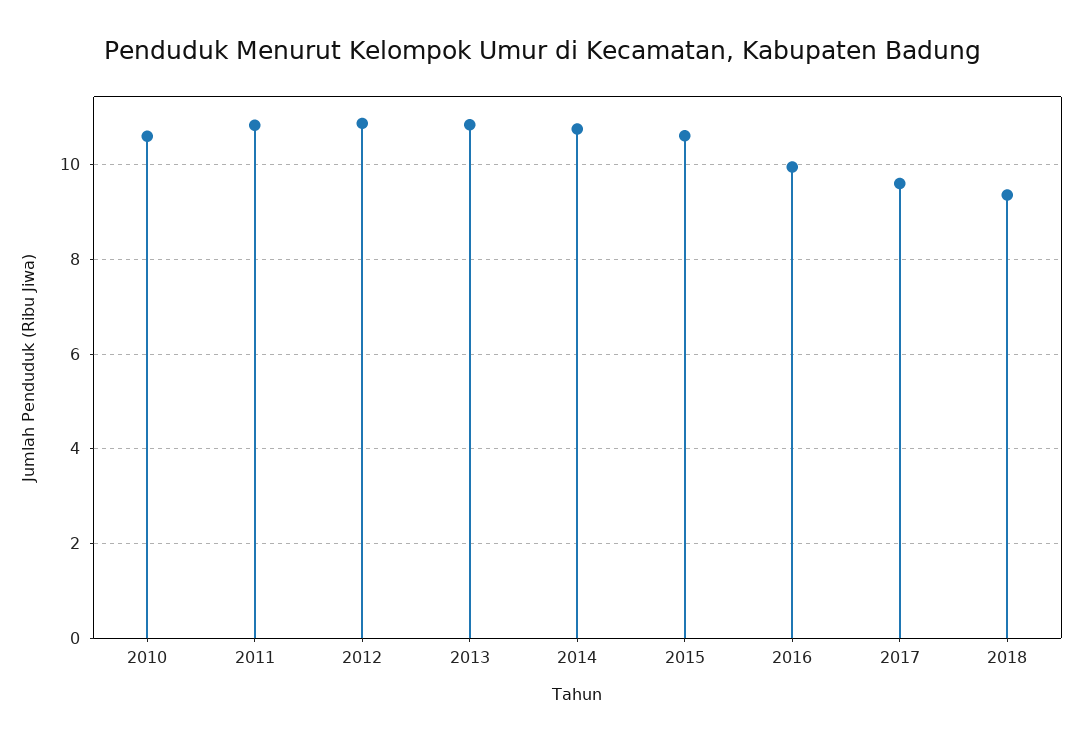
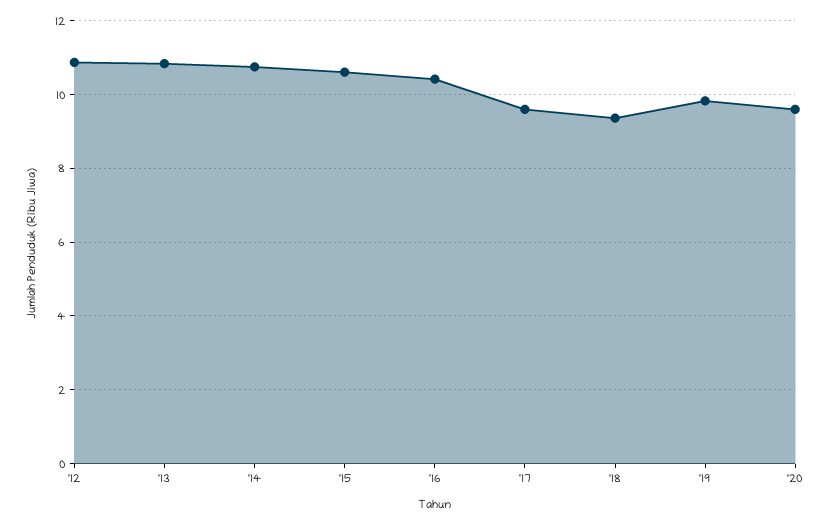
2010: 10.6 -> none
2011: 10.8 -> none
2016: 10 -> 10.4
'19: none -> 9.8
'20: none -> 9.6

